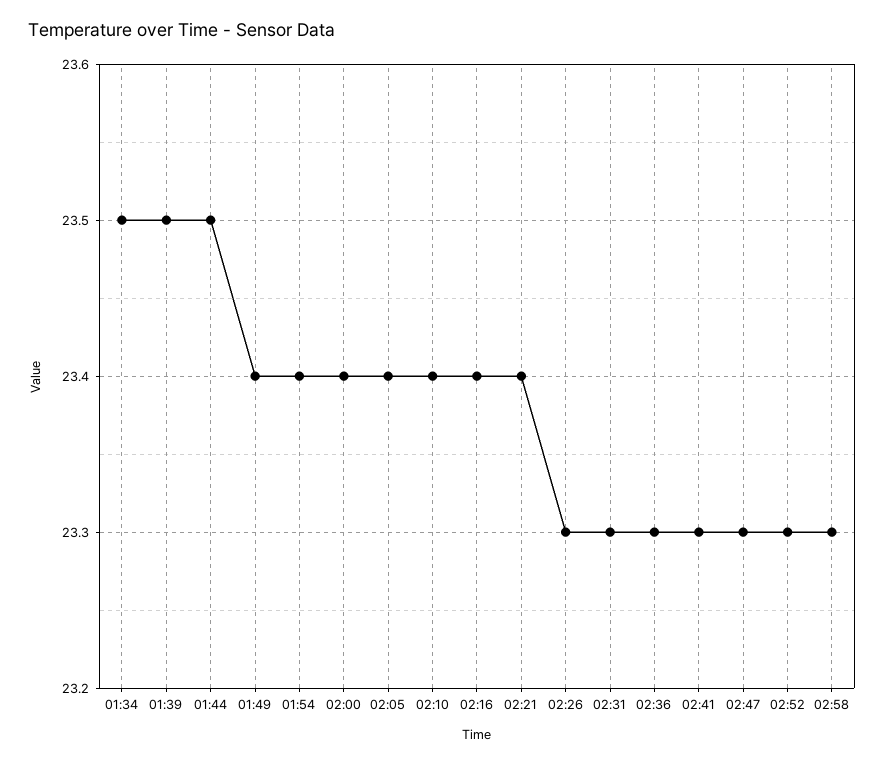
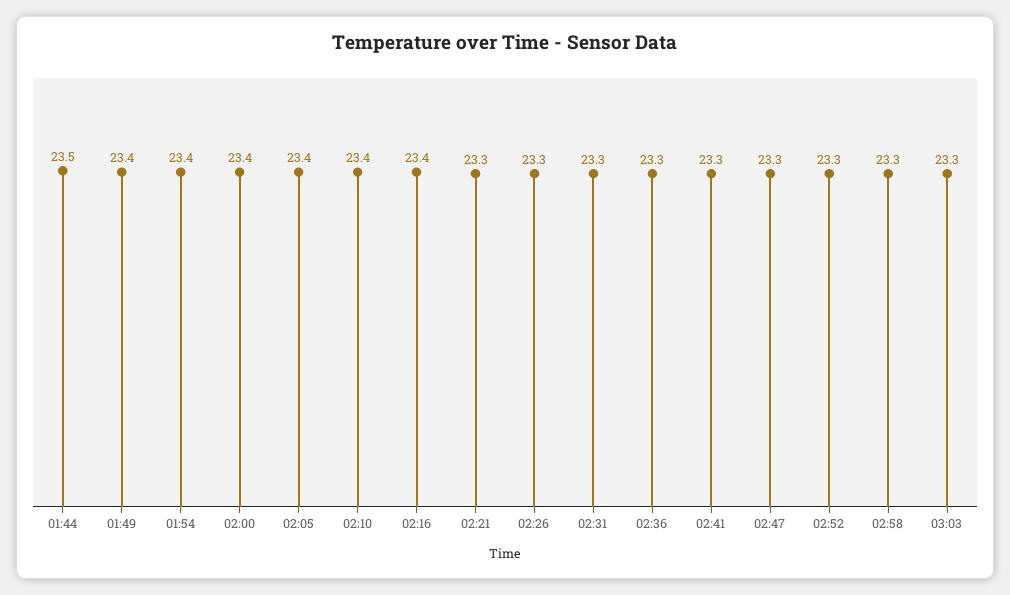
01:34: 23.5 -> none
01:39: 23.5 -> none
02:21: 23.4 -> 23.3
03:03: none -> 23.3

